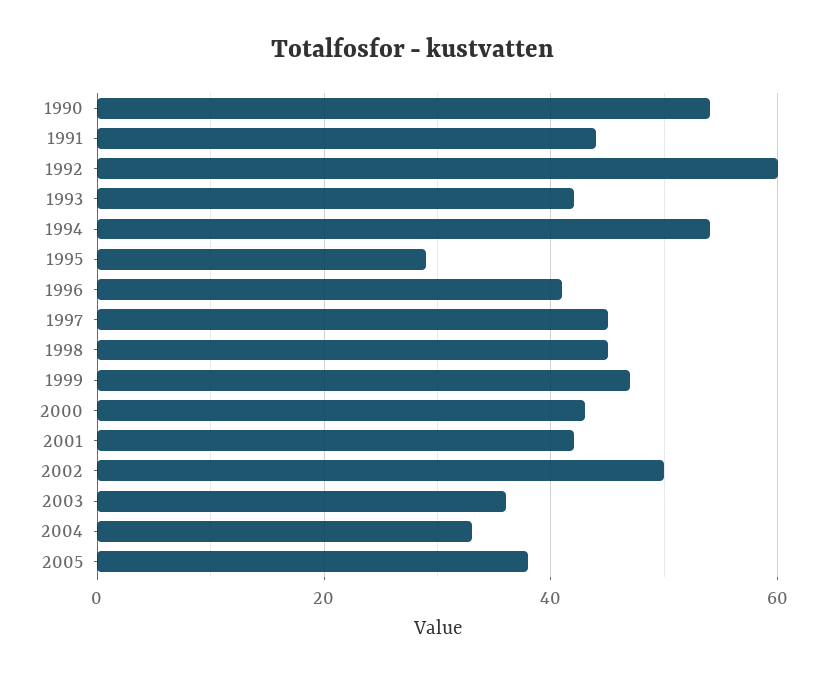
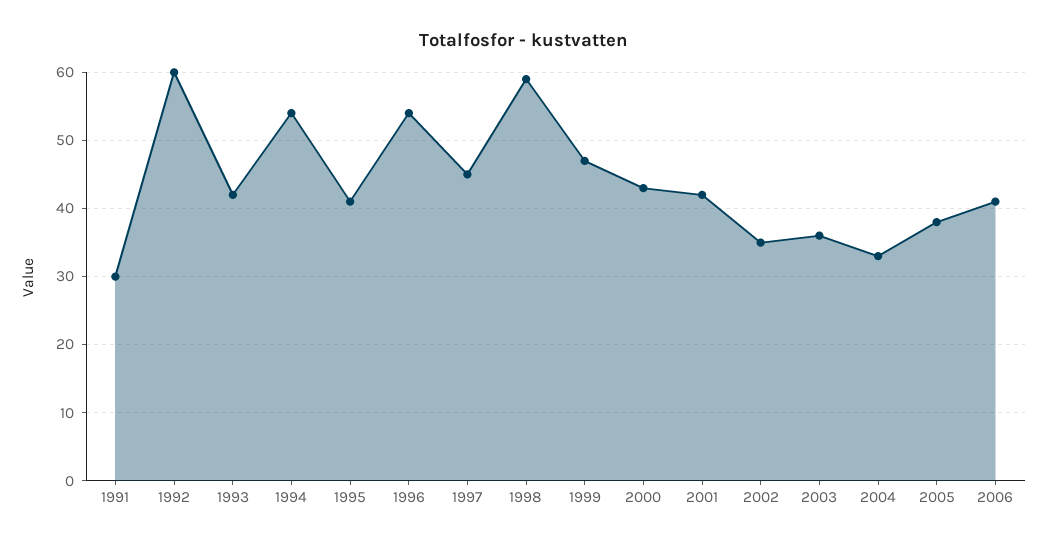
1990: 55 -> none
1991: 45 -> 30
1995: 30 -> 41
1996: 40 -> 54
1998: 45 -> 59
2002: 50 -> 35
2006: none -> 41

